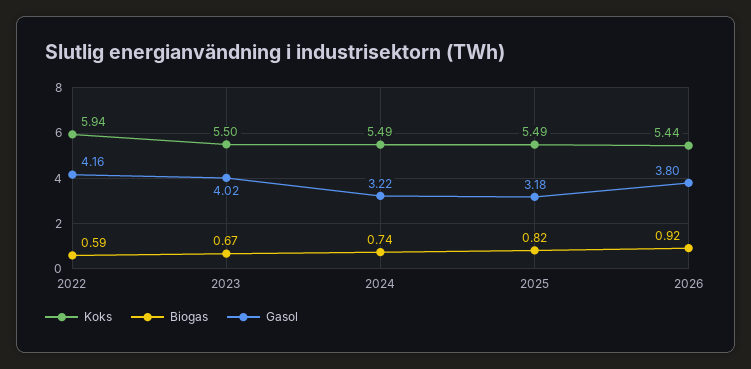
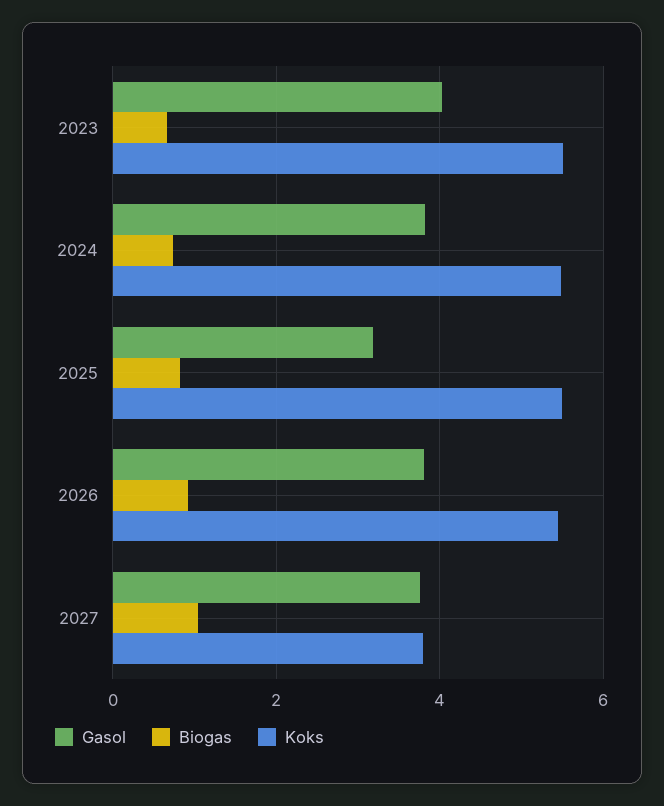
Koks, 2022: 5.94 -> none
Biogas, 2022: 0.59 -> none
Gasol, 2022: 4.16 -> none
Gasol, 2024: 3.22 -> 3.8
Gasol, 2027: none -> 3.8
Biogas, 2027: none -> 1
Koks, 2027: none -> 3.8

